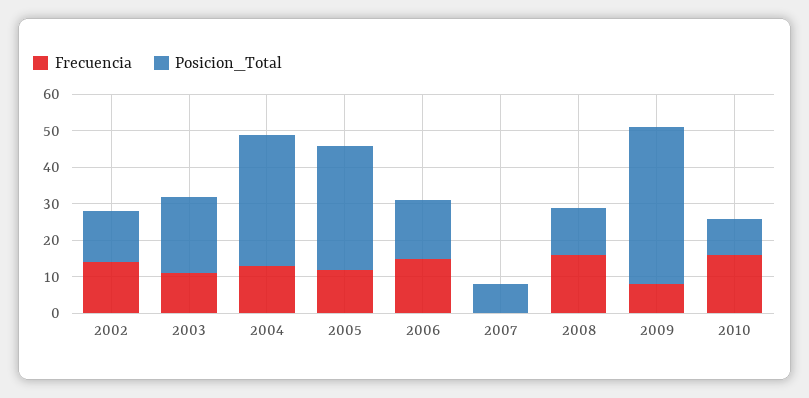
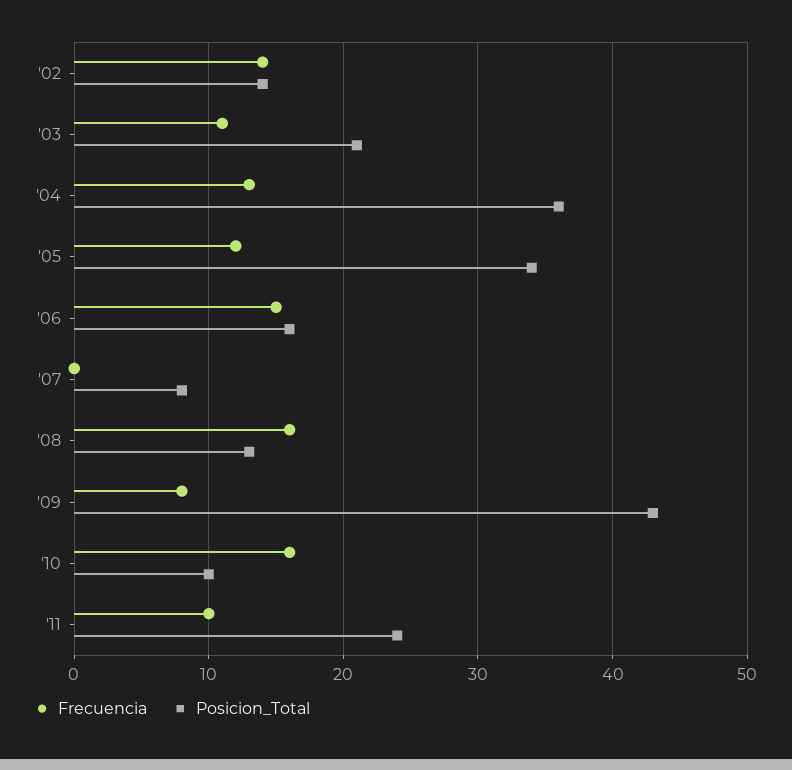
Frecuencia, '11: none -> 10
Posicion_Total, '11: none -> 24

